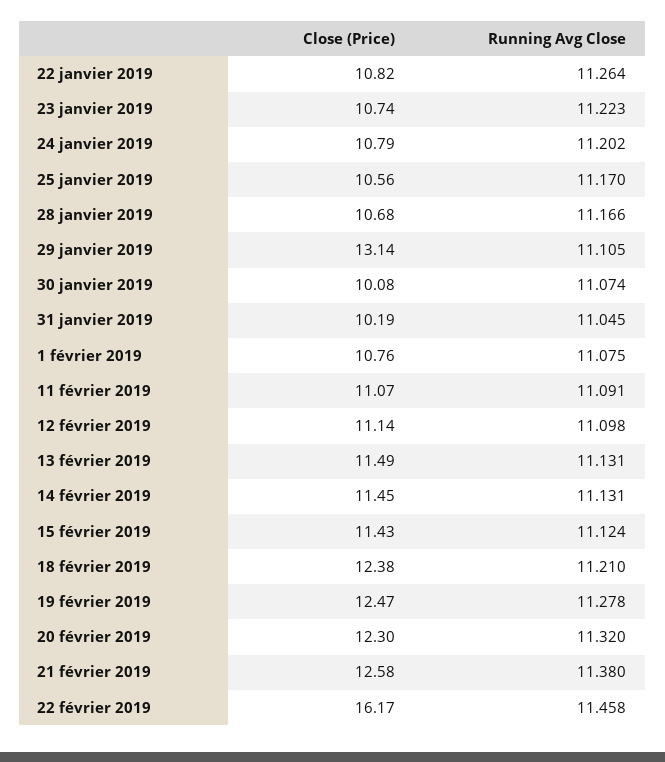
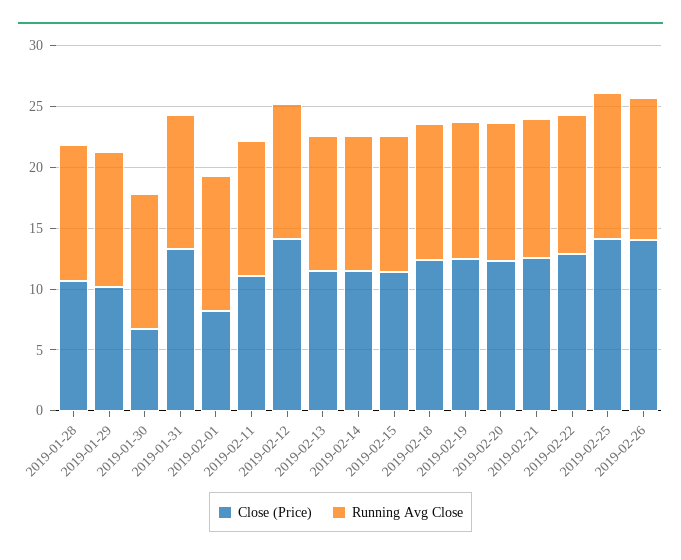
Close (Price), 22 janvier 2019: 10.82 -> none
Running Avg Close, 22 janvier 2019: 11.264 -> none
Close (Price), 23 janvier 2019: 10.74 -> none
Running Avg Close, 23 janvier 2019: 11.223 -> none
Close (Price), 24 janvier 2019: 10.79 -> none
Running Avg Close, 24 janvier 2019: 11.202 -> none
Close (Price), 25 janvier 2019: 10.56 -> none
Running Avg Close, 25 janvier 2019: 11.17 -> none
Close (Price), 29 janvier 2019: 13.14 -> 10
Close (Price), 30 janvier 2019: 10.08 -> 7
Close (Price), 31 janvier 2019: 10.19 -> 13
Close (Price), 1 février 2019: 10.76 -> 8
Close (Price), 12 février 2019: 11.14 -> 14
Close (Price), 22 février 2019: 16.17 -> 13
Close (Price), 2019-02-25: none -> 14
Running Avg Close, 2019-02-25: none -> 12
Close (Price), 2019-02-26: none -> 14
Running Avg Close, 2019-02-26: none -> 12

